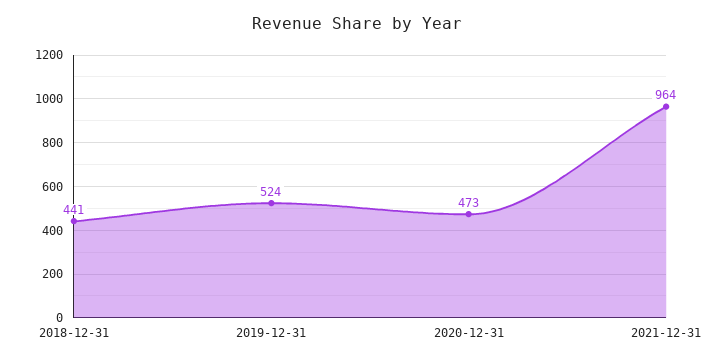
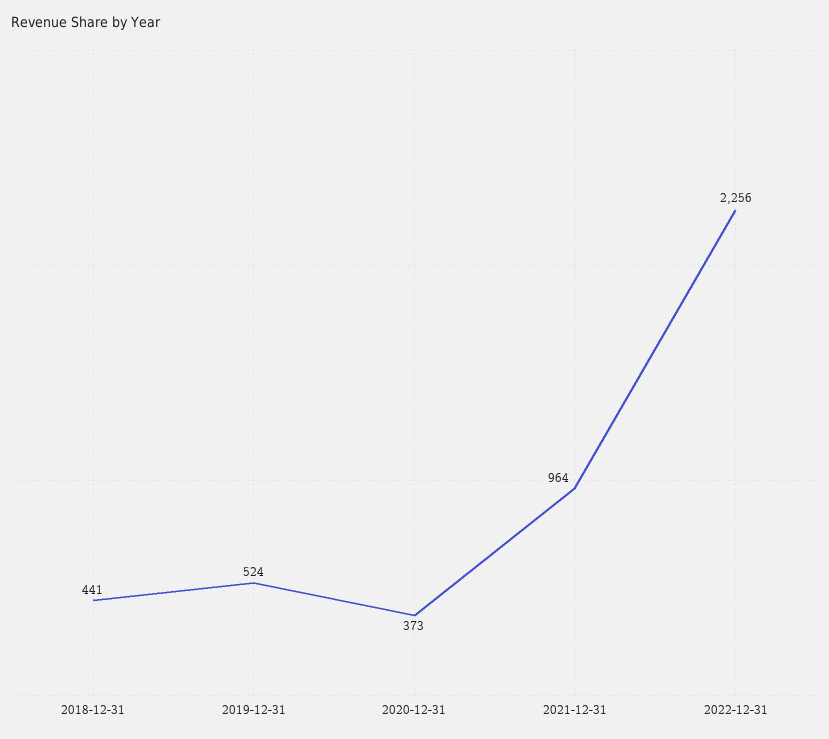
2020-12-31: 473 -> 373
2022-12-31: none -> 2256

